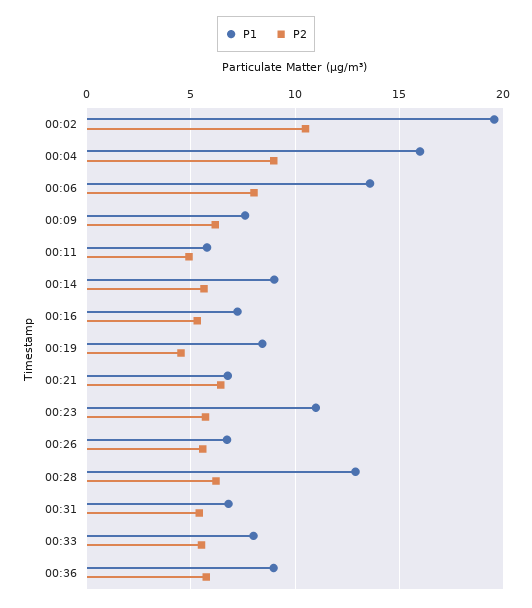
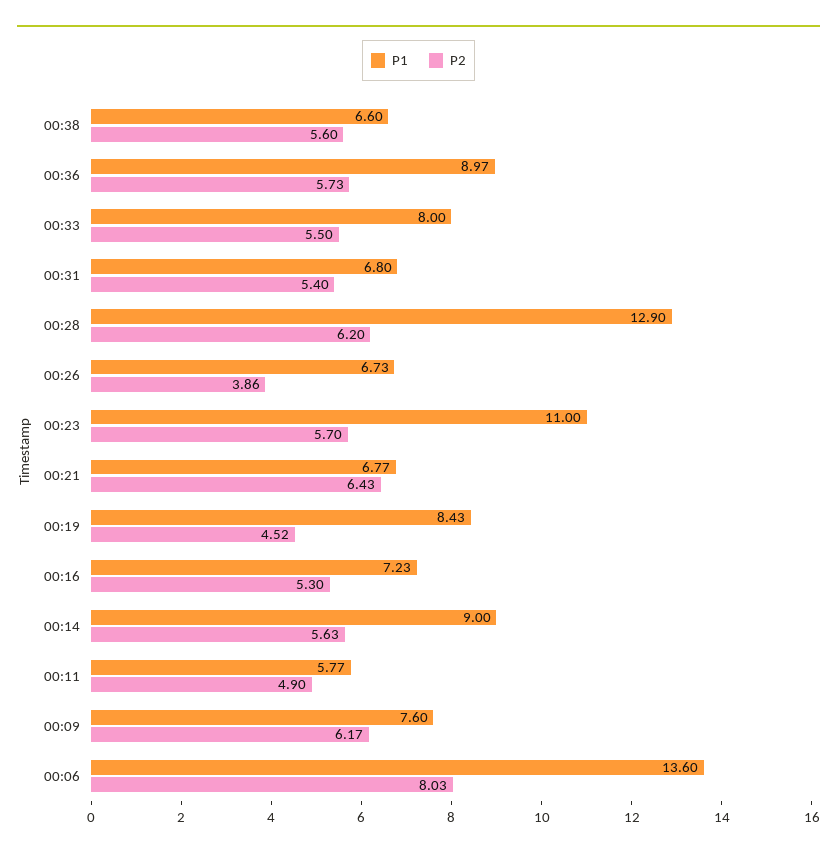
P1, 00:02: 19.5 -> none
P2, 00:02: 10.5 -> none
P1, 00:04: 16 -> none
P2, 00:04: 9 -> none
P2, 00:26: 5.5 -> 3.86
P1, 00:38: none -> 6.6
P2, 00:38: none -> 5.6

